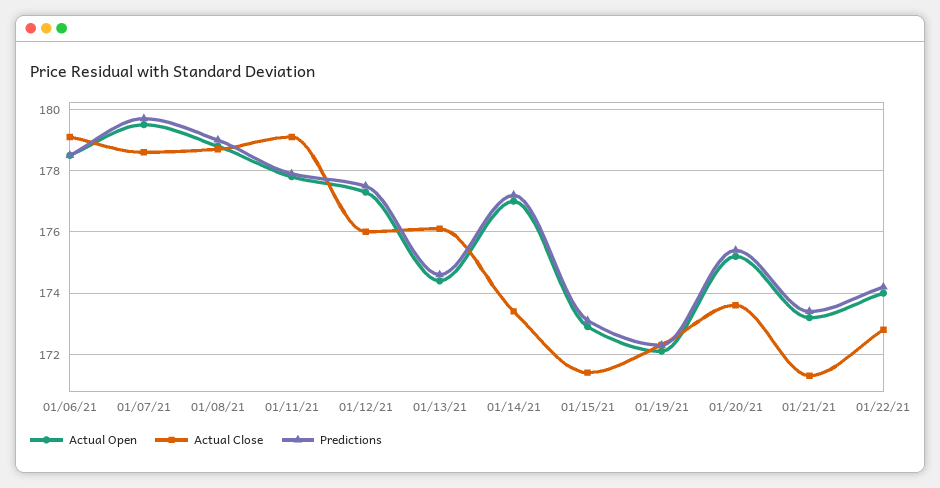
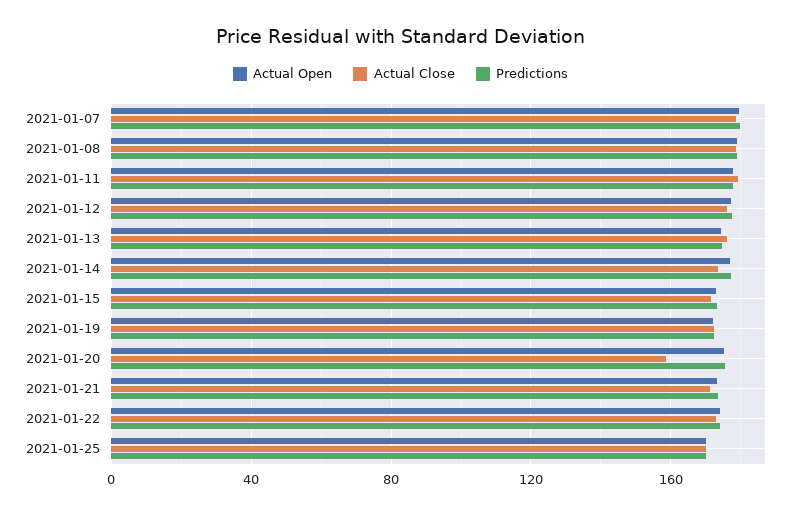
Actual Open, 01/06/21: 178.5 -> none
Actual Close, 01/06/21: 179 -> none
Predictions, 01/06/21: 178.5 -> none
Actual Close, 01/20/21: 173.5 -> 160
Actual Open, 2021-01-25: none -> 170
Actual Close, 2021-01-25: none -> 170
Predictions, 2021-01-25: none -> 170

